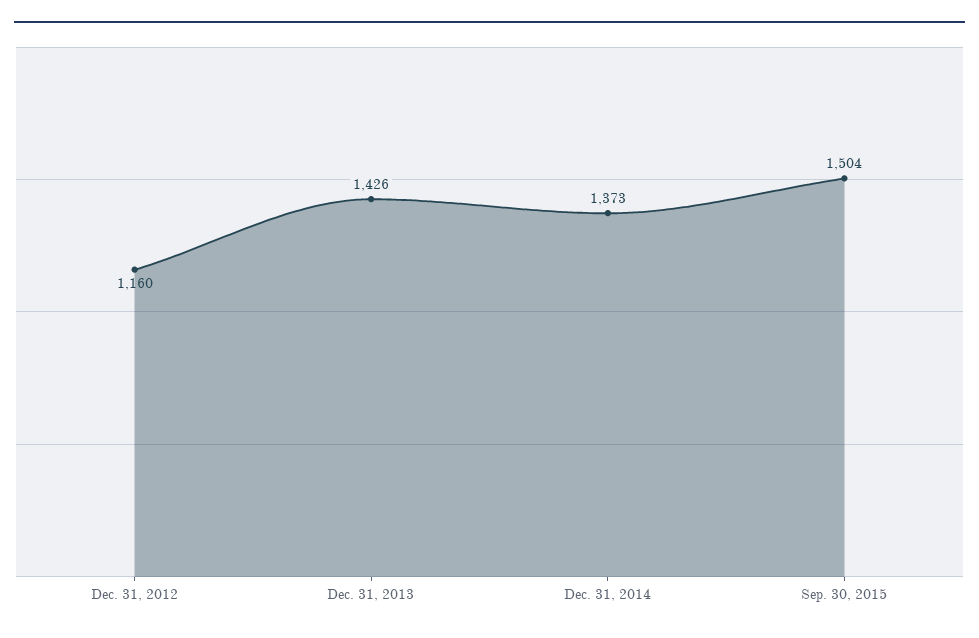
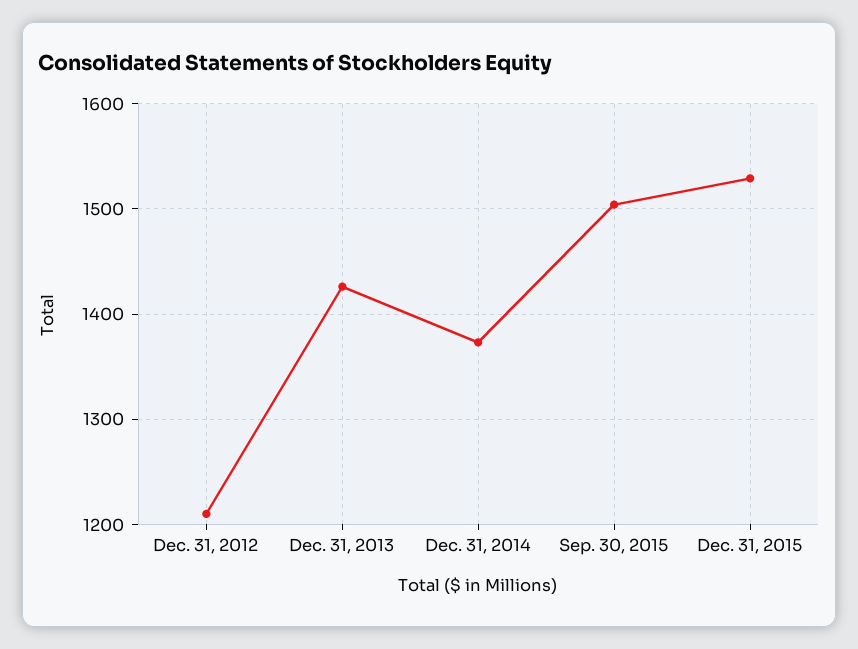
Dec. 31, 2012: 1160 -> 1210
Dec. 31, 2015: none -> 1530

